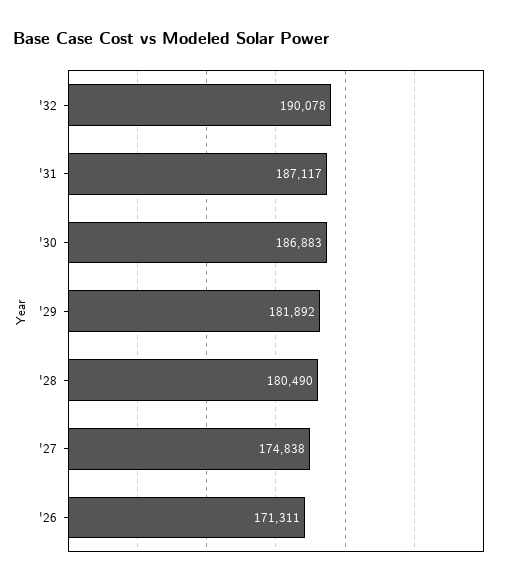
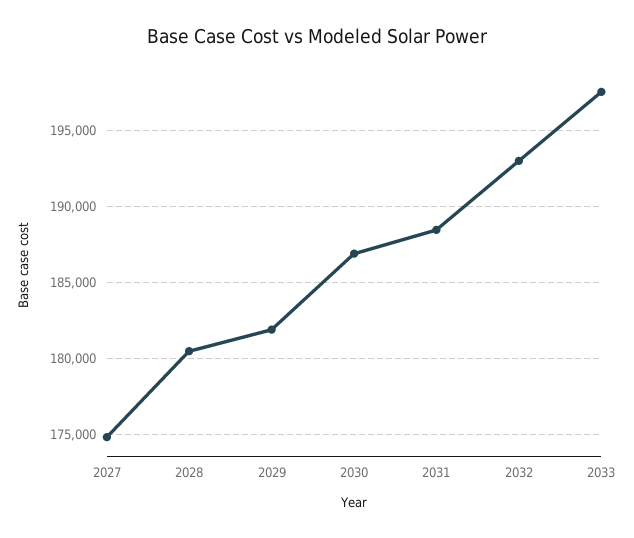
'32: 190078 -> 193000
'31: 187117 -> 188500
'26: 171311 -> none
2033: none -> 197500

